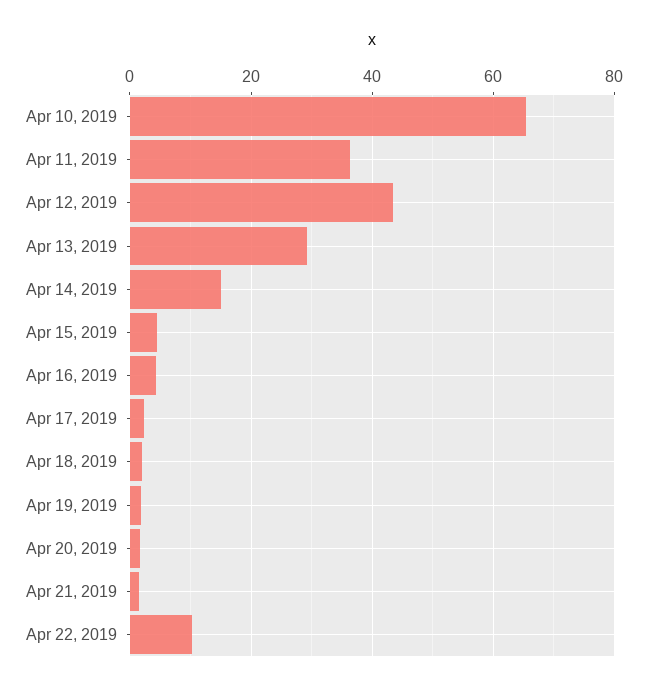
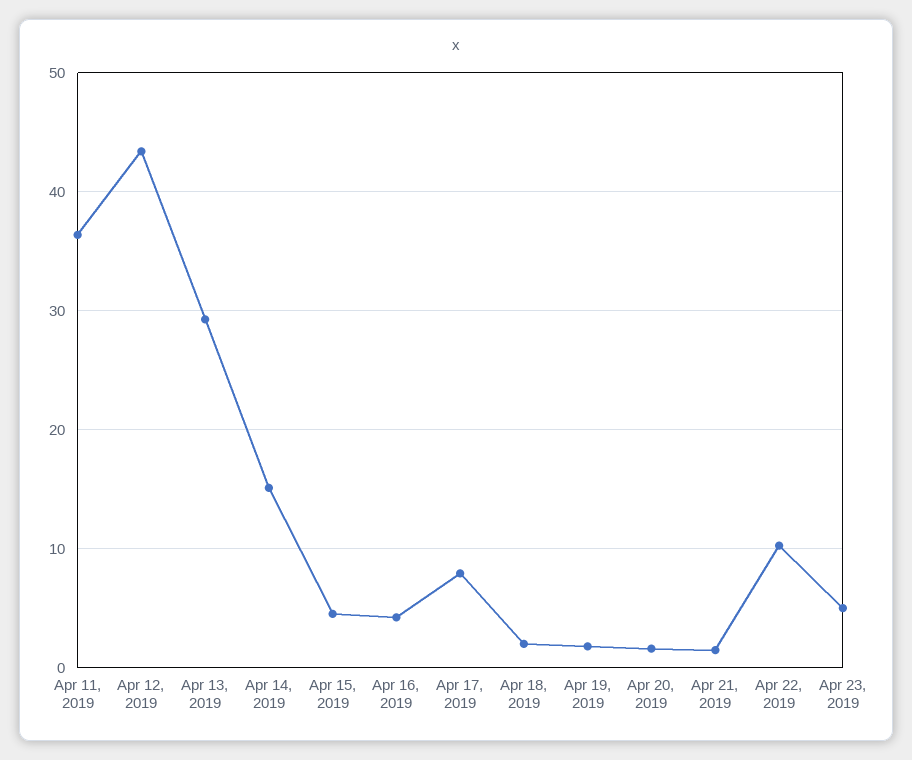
Apr 10, 2019: 66 -> none
Apr 17, 2019: 2 -> 8
Apr 23, 2019: none -> 5

